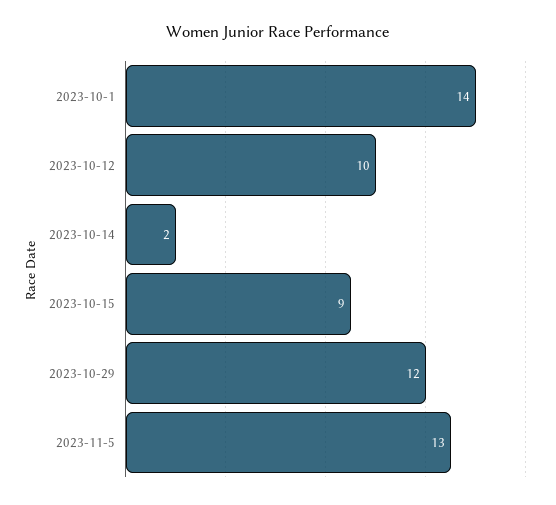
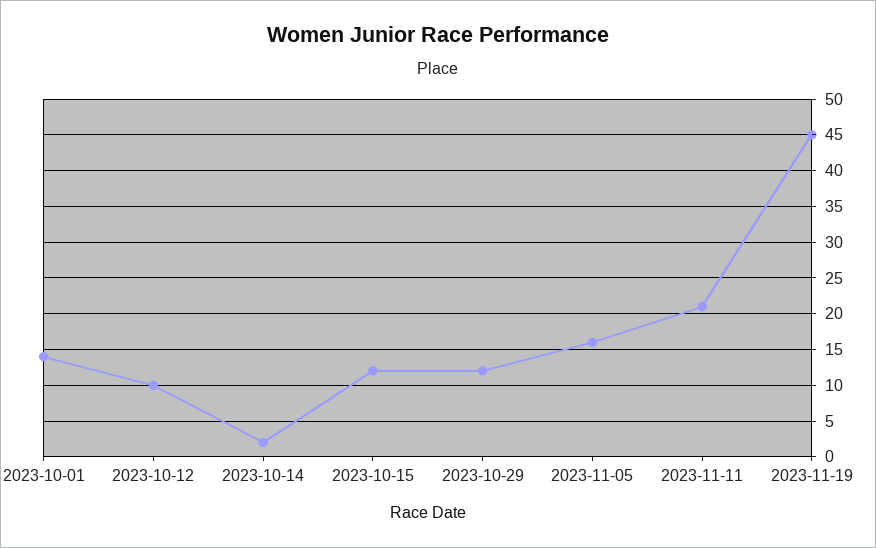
2023-10-15: 9 -> 12
2023-11-5: 13 -> 16
2023-11-11: none -> 21
2023-11-19: none -> 45

